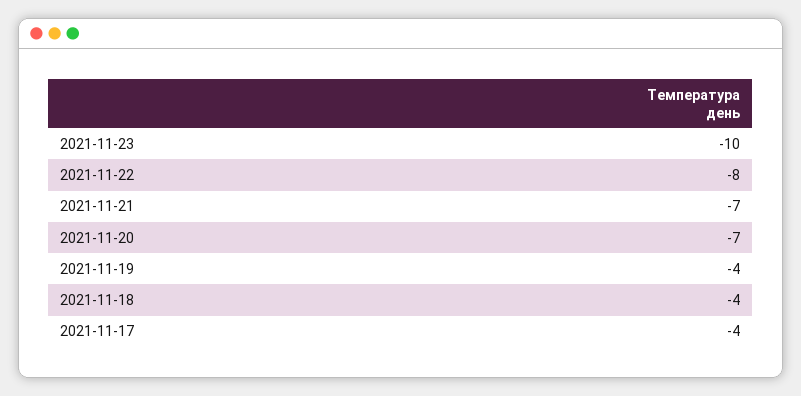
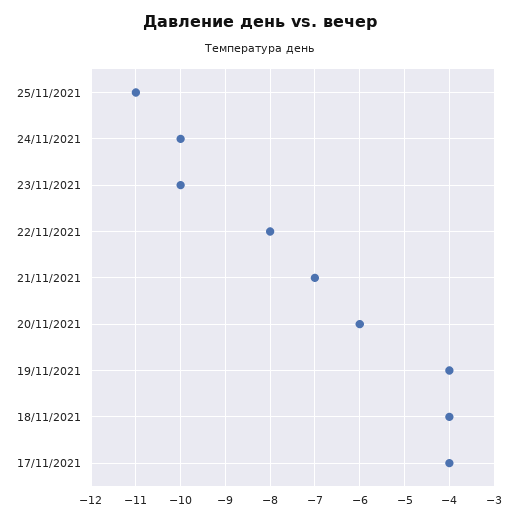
2021-11-20: -7 -> -6
25/11/2021: none -> -11
24/11/2021: none -> -10

